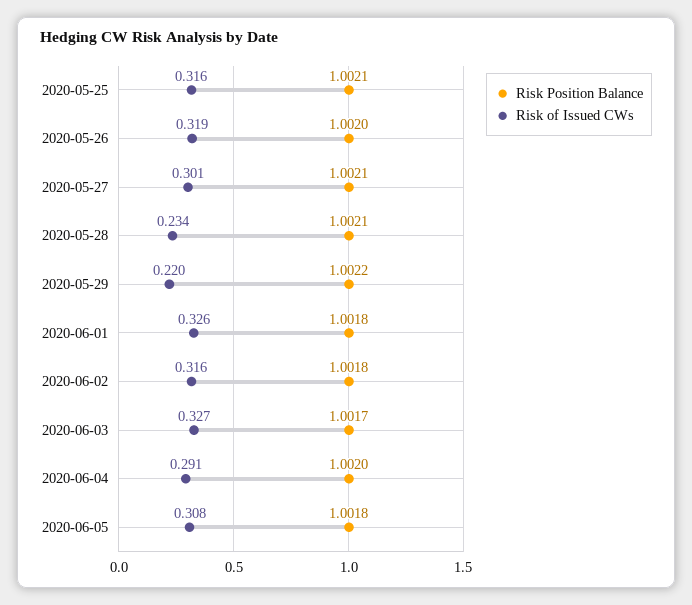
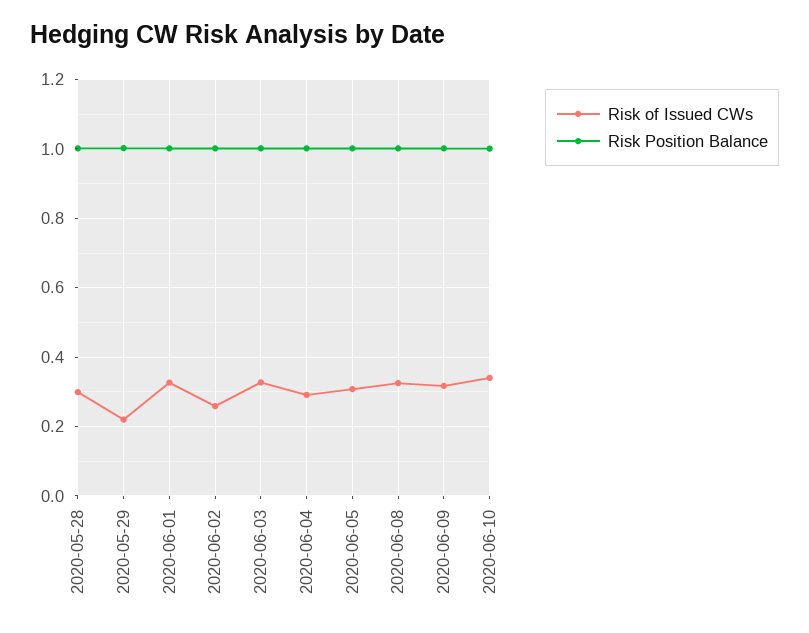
Risk Position Balance, 2020-05-25: 1.0021 -> none
Risk of Issued CWs, 2020-05-25: 0.316 -> none
Risk Position Balance, 2020-05-26: 1.002 -> none
Risk of Issued CWs, 2020-05-26: 0.319 -> none
Risk Position Balance, 2020-05-27: 1.0021 -> none
Risk of Issued CWs, 2020-05-27: 0.301 -> none
Risk of Issued CWs, 2020-05-28: 0.234 -> 0.3
Risk of Issued CWs, 2020-06-02: 0.316 -> 0.26
Risk of Issued CWs, 2020-06-08: none -> 0.32
Risk Position Balance, 2020-06-08: none -> 1
Risk of Issued CWs, 2020-06-09: none -> 0.32
Risk Position Balance, 2020-06-09: none -> 1
Risk of Issued CWs, 2020-06-10: none -> 0.34
Risk Position Balance, 2020-06-10: none -> 1

